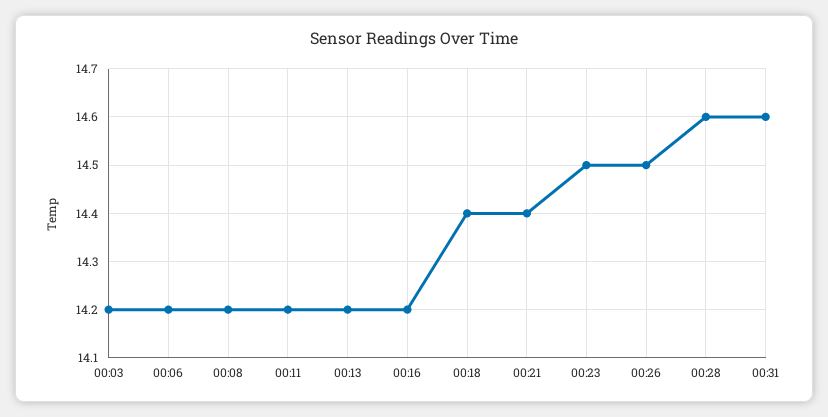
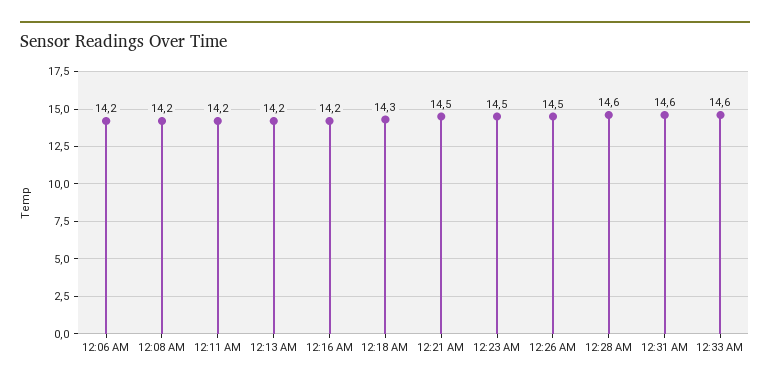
00:03: 14.2 -> none
00:18: 14.4 -> 14.3
00:21: 14.4 -> 14.5
12:33 AM: none -> 14.6

